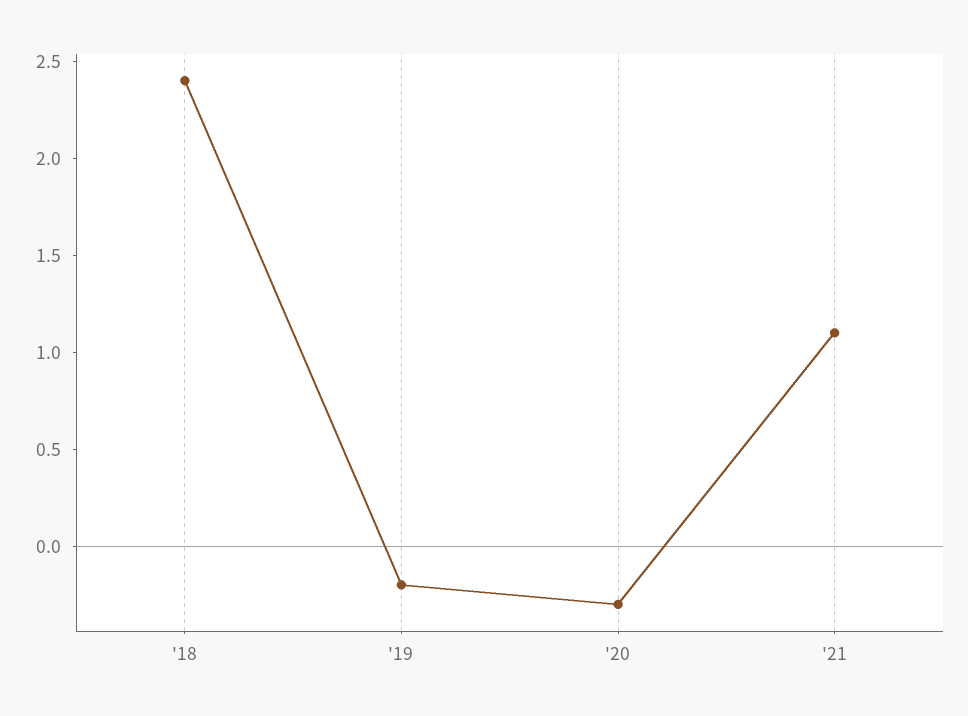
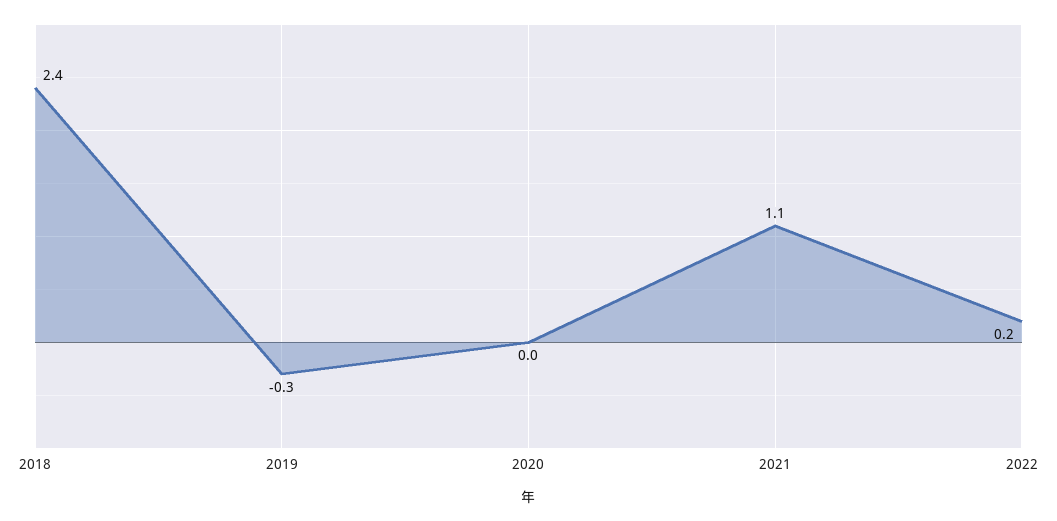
'19: -0.2 -> -0.3
'20: -0.3 -> 0
2022: none -> 0.2

